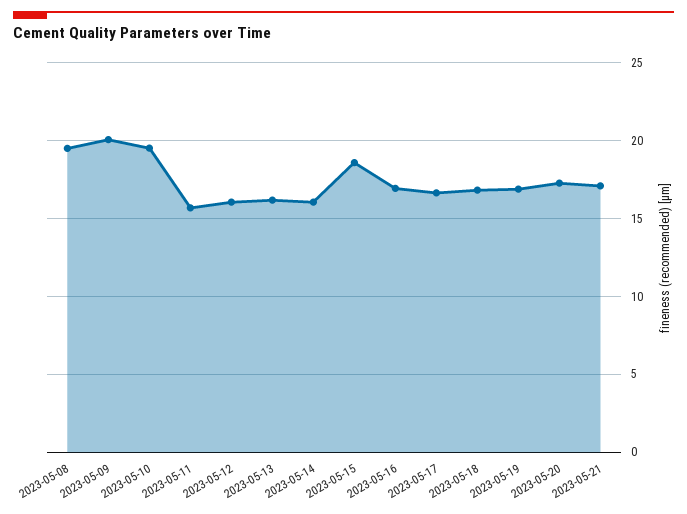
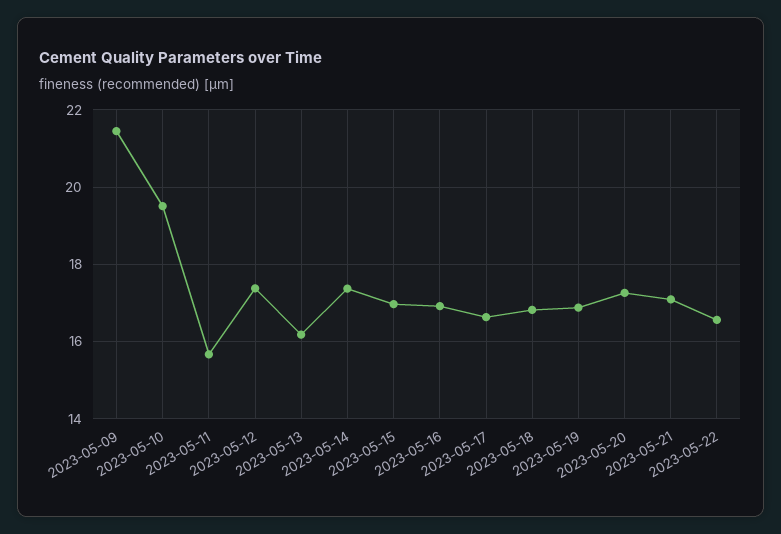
2023-05-08: 19.5 -> none
2023-05-09: 20 -> 21.4
2023-05-12: 16 -> 17.4
2023-05-14: 16 -> 17.4
2023-05-15: 18.5 -> 17
2023-05-22: none -> 16.6

